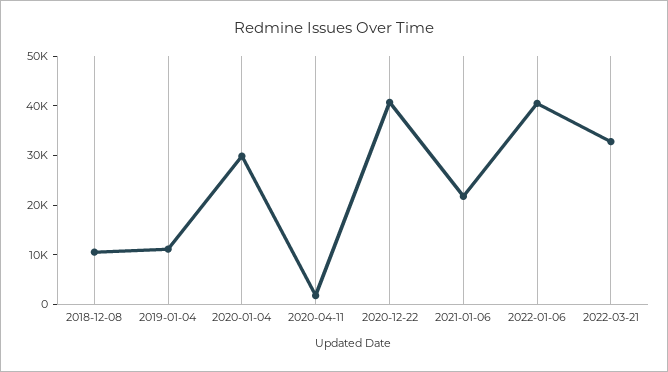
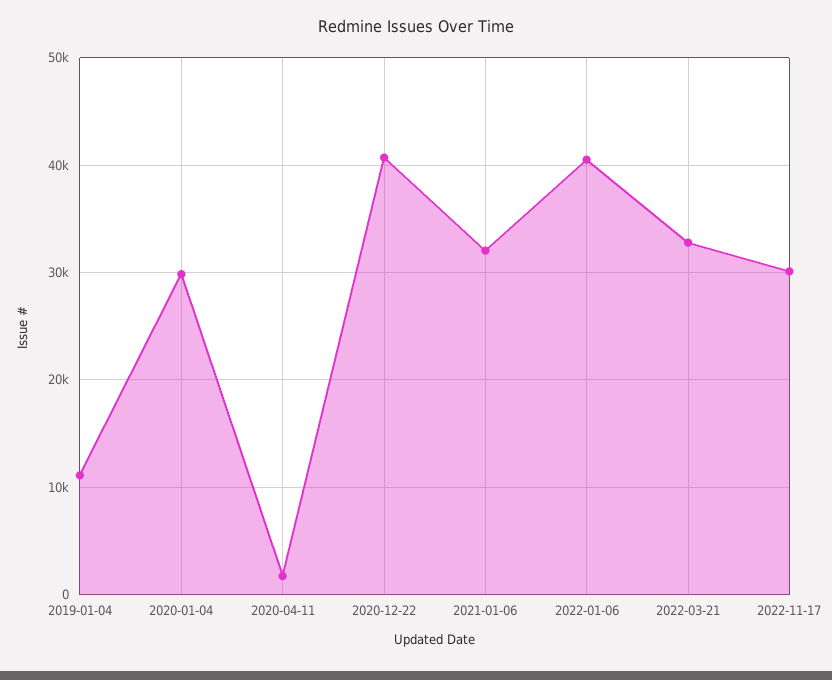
2018-12-08: 10000 -> none
2021-01-06: 22000 -> 32000
2022-11-17: none -> 30000

